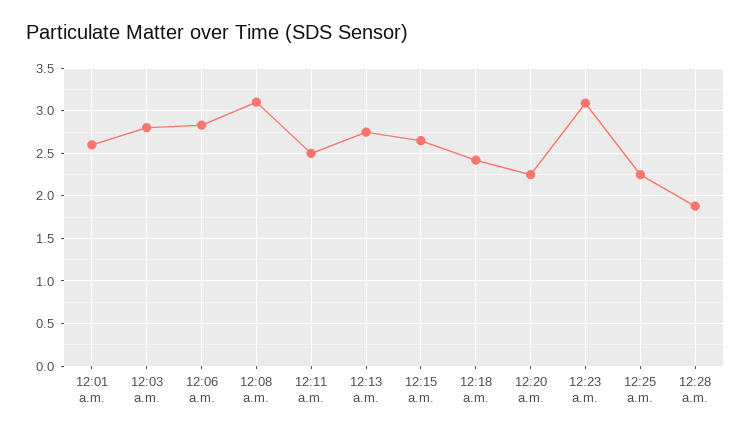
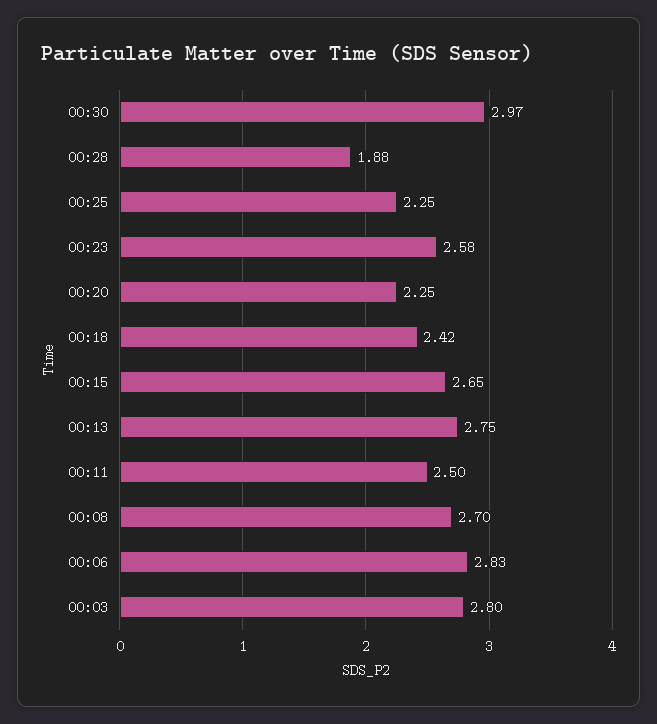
12:01 a.m.: 2.6 -> none
12:08 a.m.: 3.1 -> 2.7
12:23 a.m.: 3.1 -> 2.58
00:30: none -> 2.97

